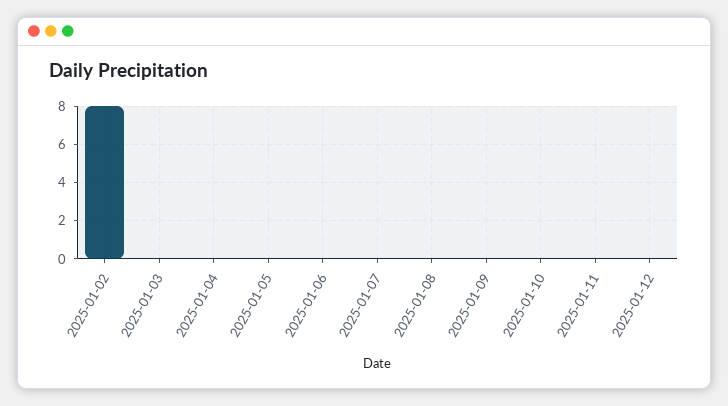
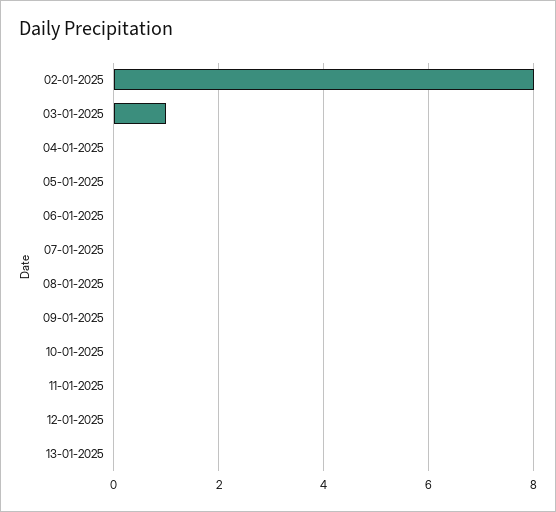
2025-01-03: 0 -> 1
13-01-2025: none -> 0

